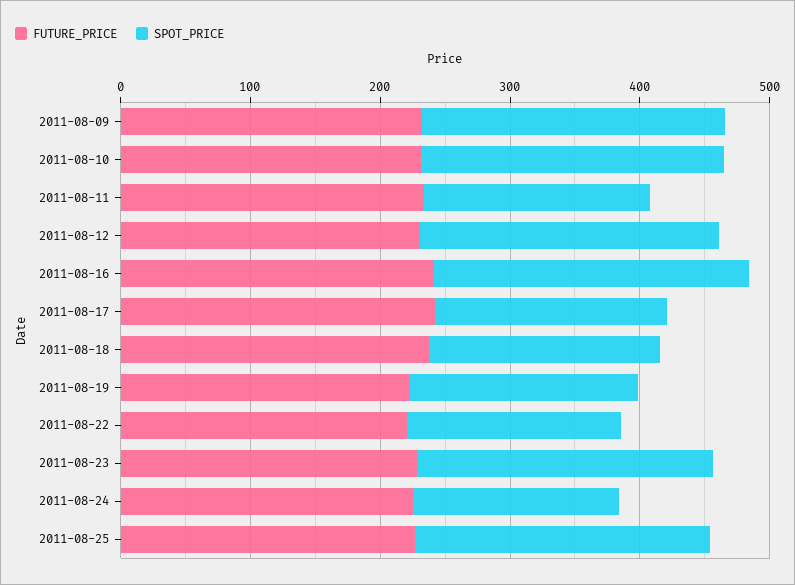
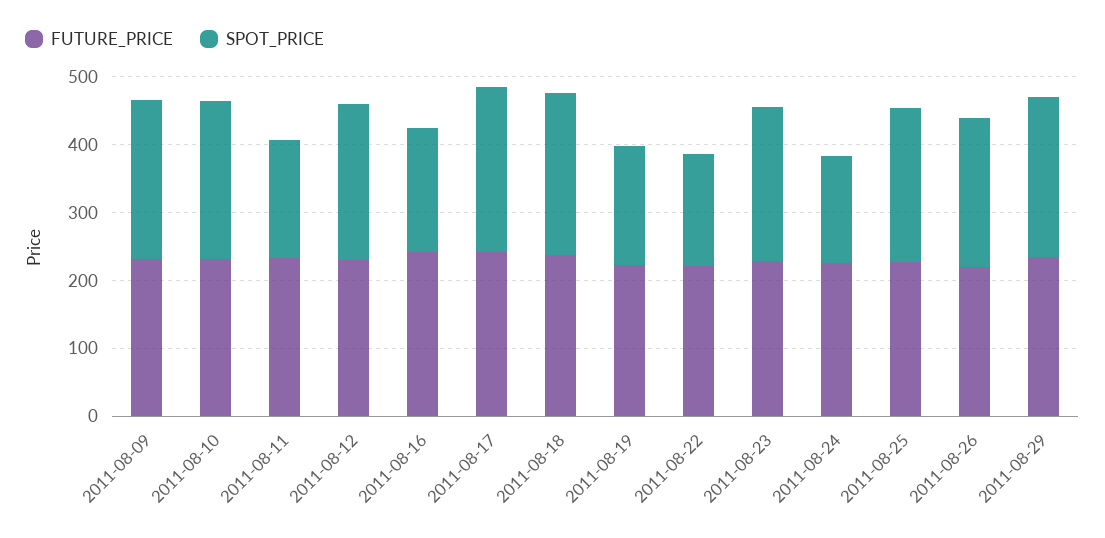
SPOT_PRICE, 2011-08-16: 240 -> 180
SPOT_PRICE, 2011-08-17: 180 -> 240
SPOT_PRICE, 2011-08-18: 180 -> 240
FUTURE_PRICE, 2011-08-26: none -> 220
SPOT_PRICE, 2011-08-26: none -> 220
FUTURE_PRICE, 2011-08-29: none -> 240
SPOT_PRICE, 2011-08-29: none -> 240

